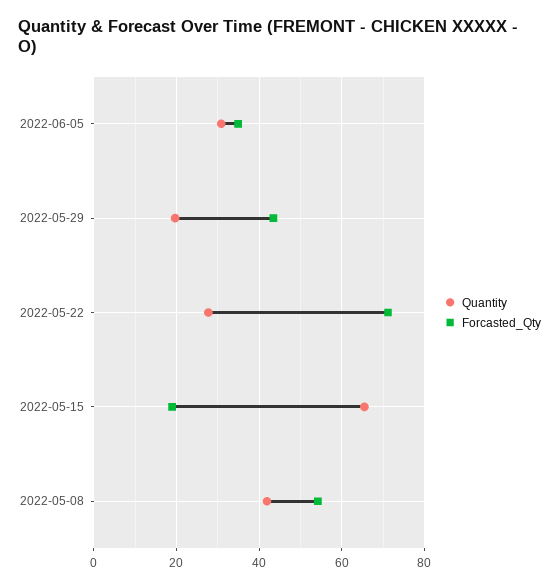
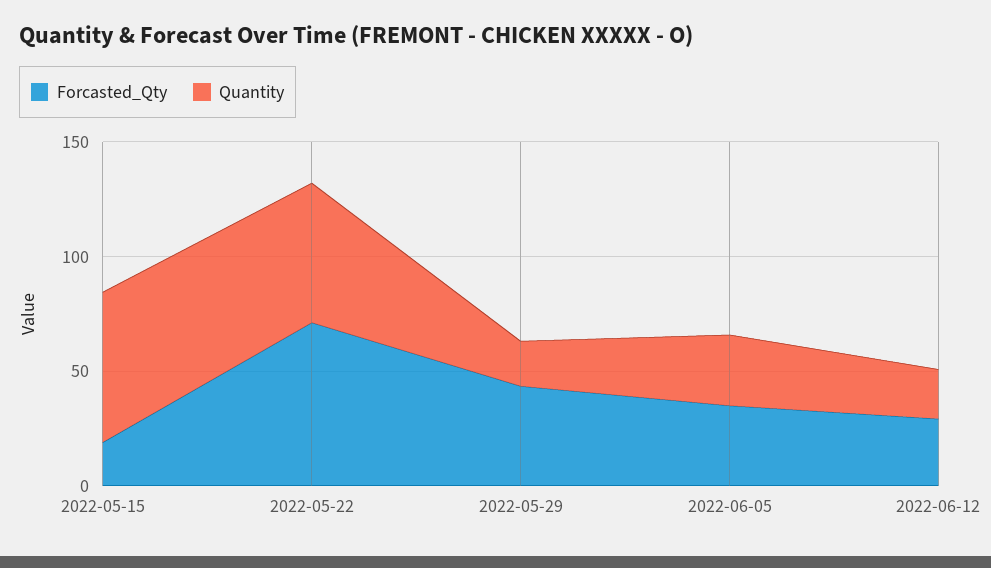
Quantity, 2022-05-22: 28 -> 60
Quantity, 2022-05-08: 42 -> none
Forcasted_Qty, 2022-05-08: 54 -> none
Forcasted_Qty, 2022-06-12: none -> 30
Quantity, 2022-06-12: none -> 20

